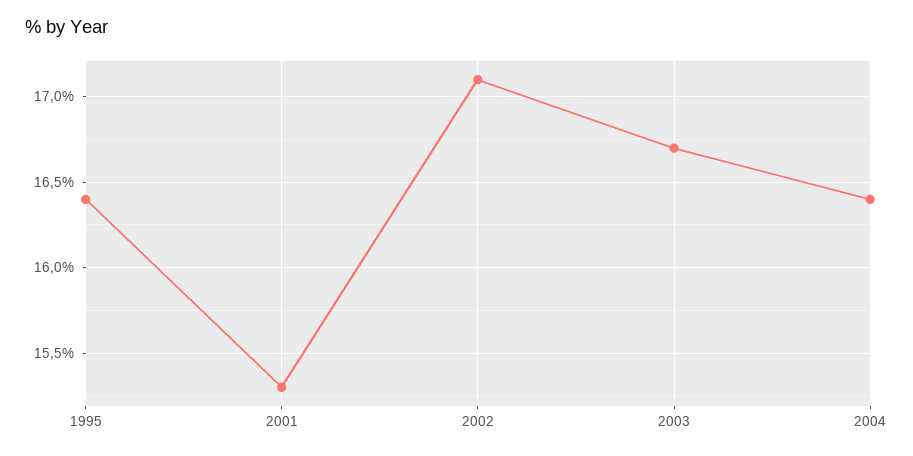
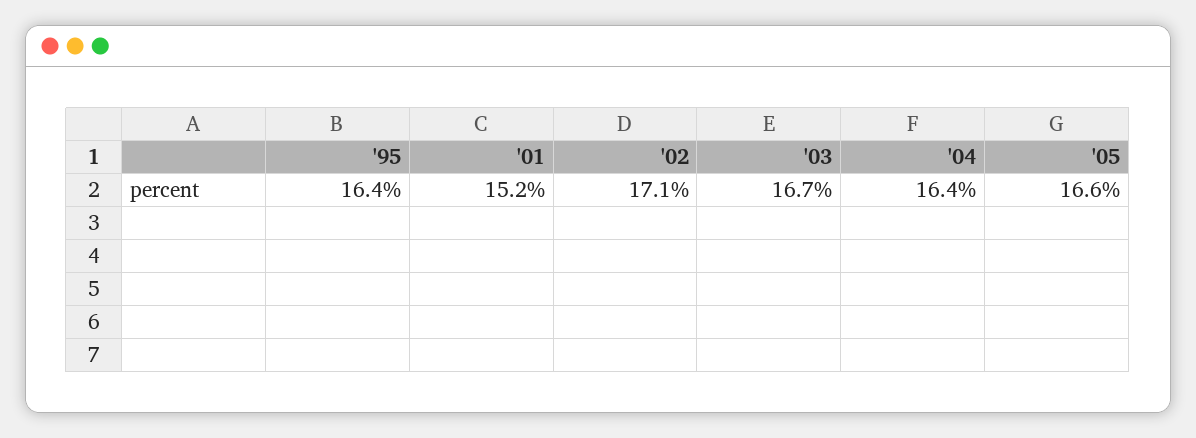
2001: 15.3 -> 15.2
'05: none -> 16.6

